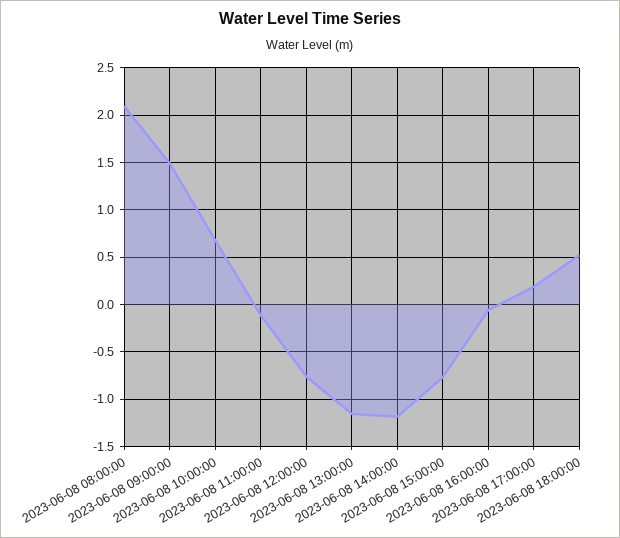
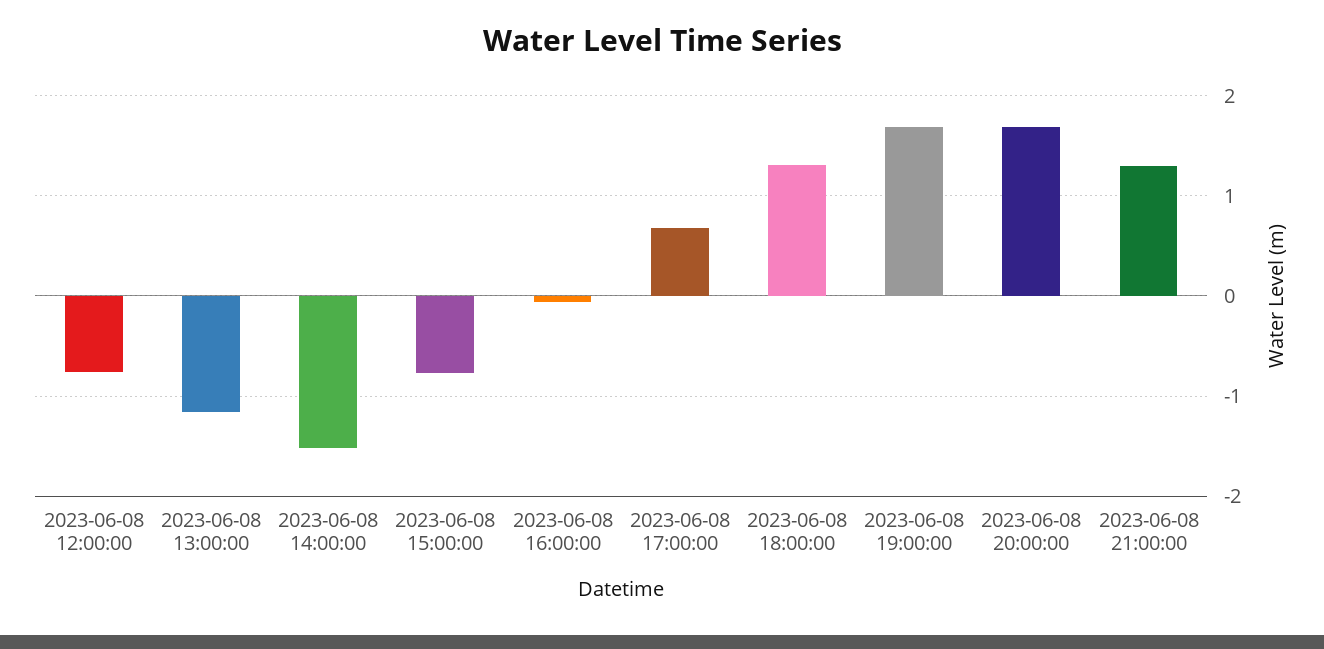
2023-06-08 08:00:00: 2.1 -> none
2023-06-08 09:00:00: 1.5 -> none
2023-06-08 10:00:00: 0.7 -> none
2023-06-08 11:00:00: -0.1 -> none
2023-06-08 14:00:00: -1.2 -> -1.5
2023-06-08 17:00:00: 0.2 -> 0.7
2023-06-08 18:00:00: 0.5 -> 1.3
2023-06-08 19:00:00: none -> 1.7
2023-06-08 20:00:00: none -> 1.7
2023-06-08 21:00:00: none -> 1.3

